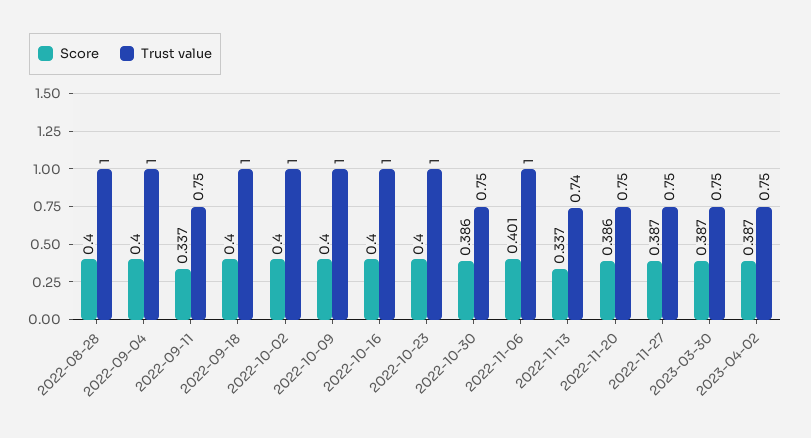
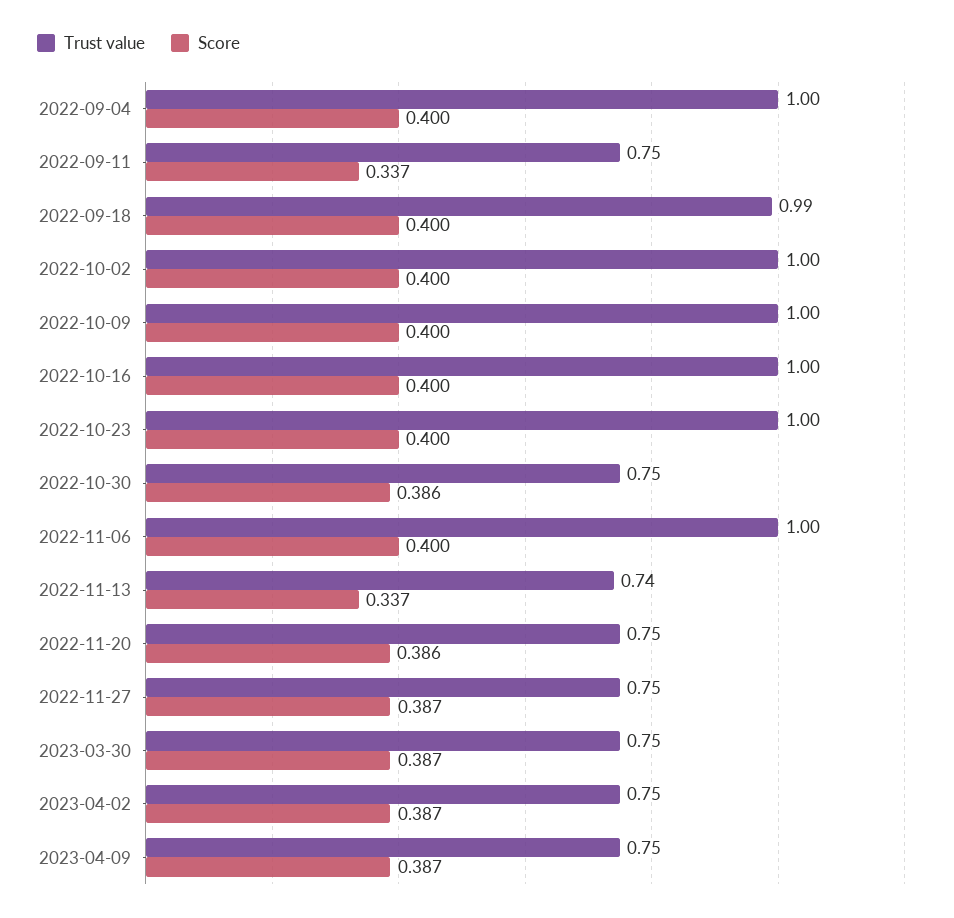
Score, 2022-08-28: 0.4 -> none
Trust value, 2022-08-28: 1 -> none
Trust value, 2022-09-18: 1 -> 0.99
Score, 2022-11-06: 0.401 -> 0.4
Trust value, 2023-04-09: none -> 0.75
Score, 2023-04-09: none -> 0.387

